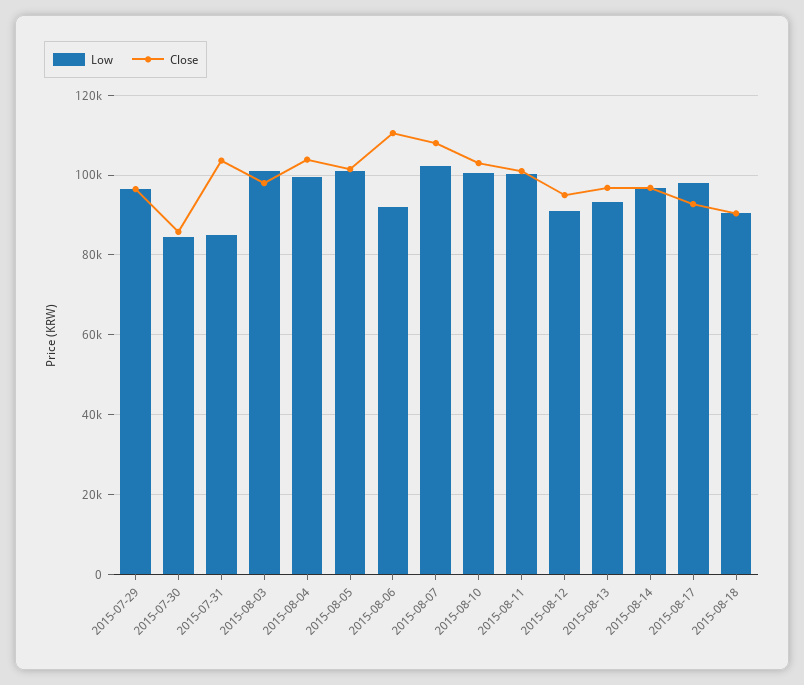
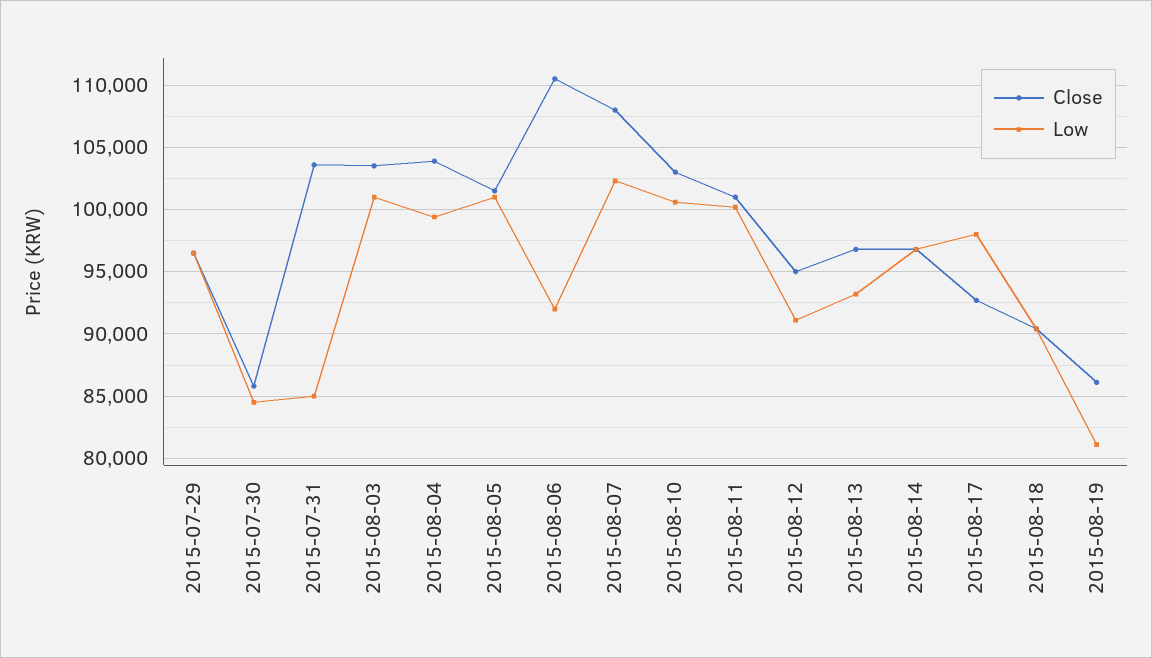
Close, 2015-08-03: 98000 -> 103500
Close, 2015-08-19: none -> 86000
Low, 2015-08-19: none -> 81000

